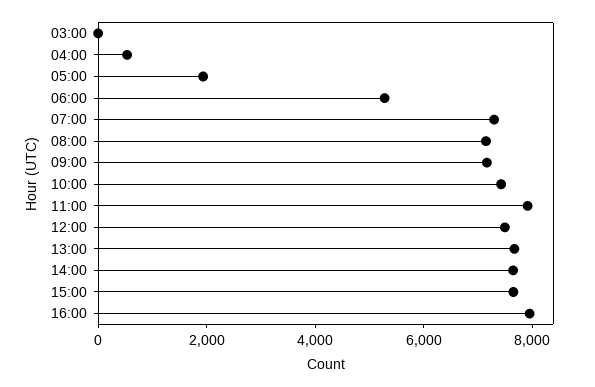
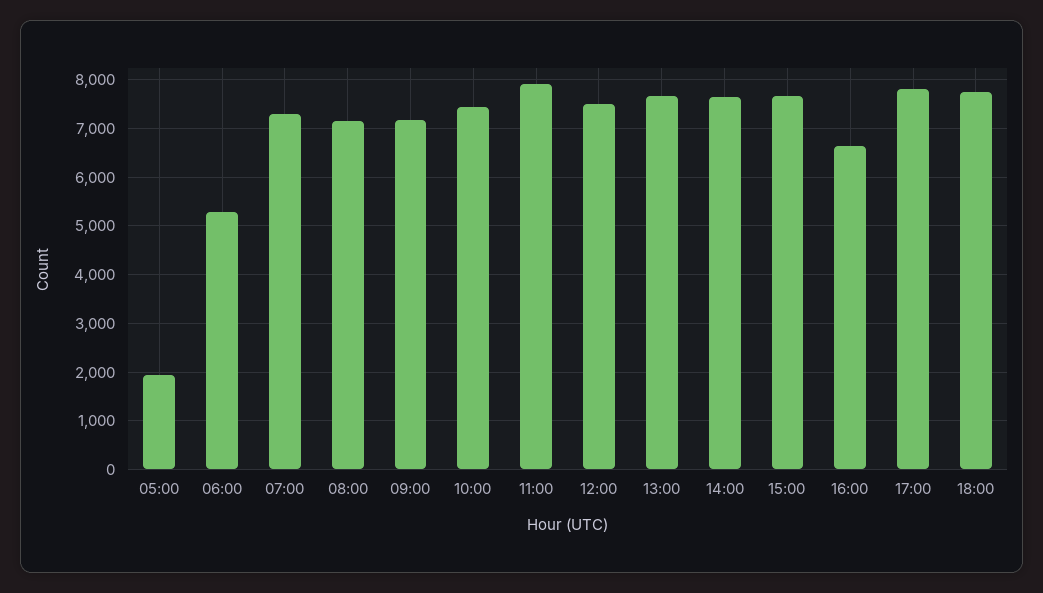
03:00: 0 -> none
04:00: 500 -> none
16:00: 8000 -> 6600
17:00: none -> 7800
18:00: none -> 7800

